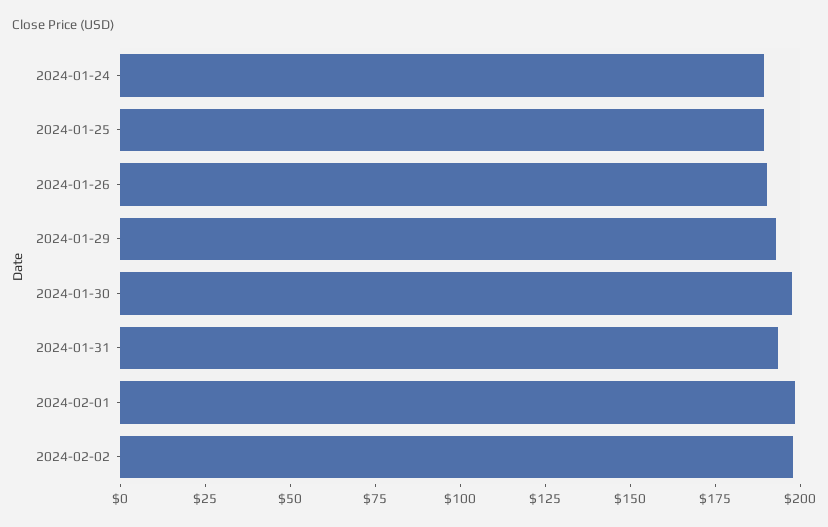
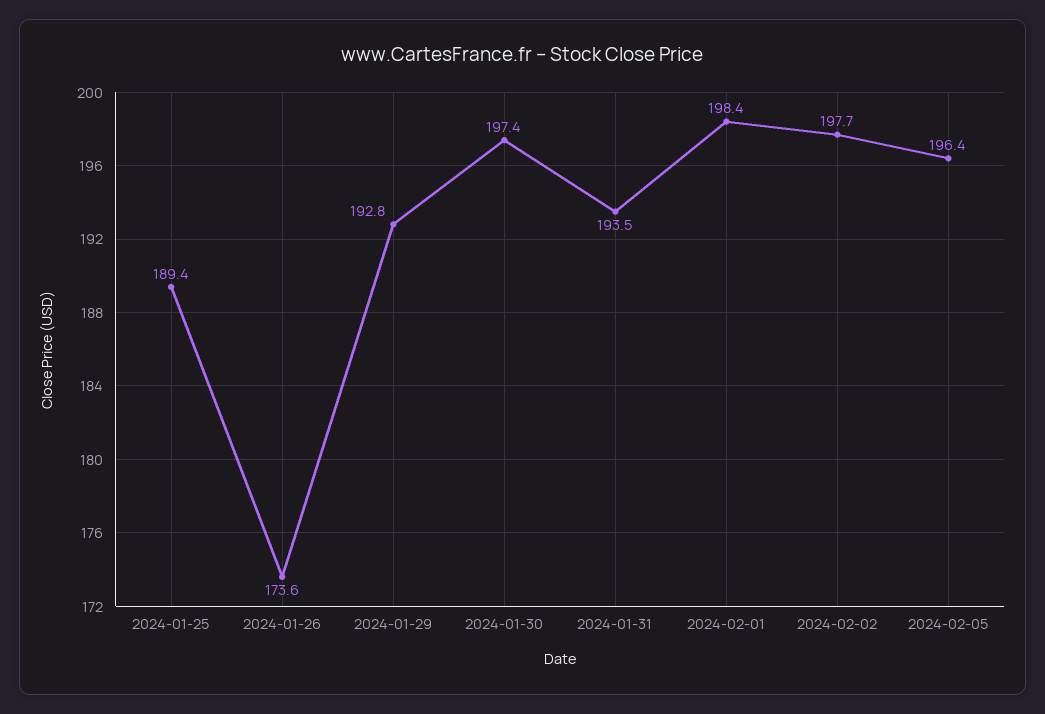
2024-01-24: 190 -> none
2024-01-26: 190 -> 173.6
2024-02-05: none -> 196.4

